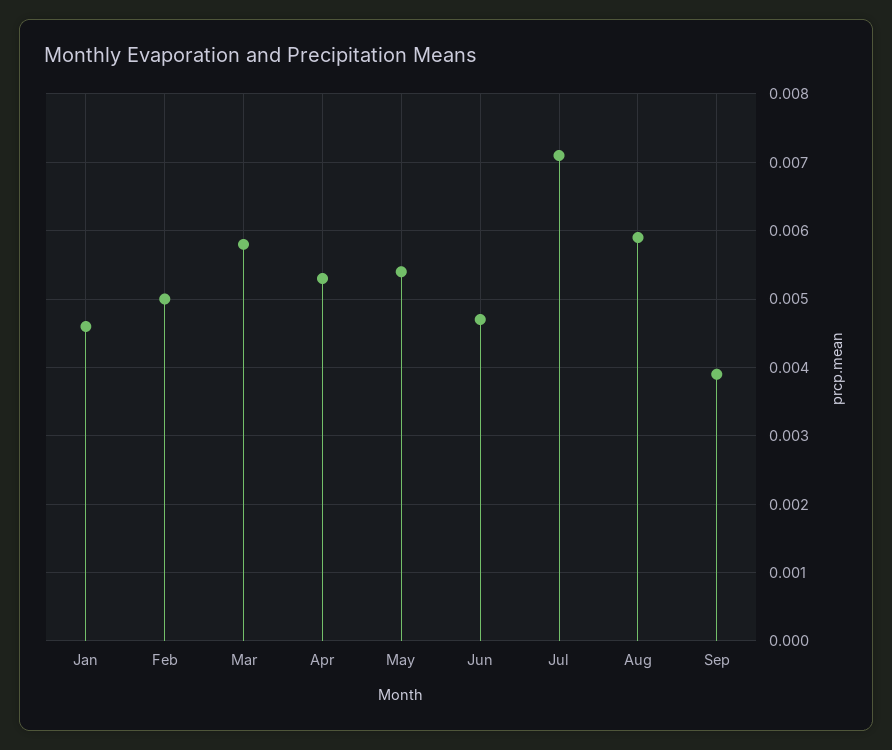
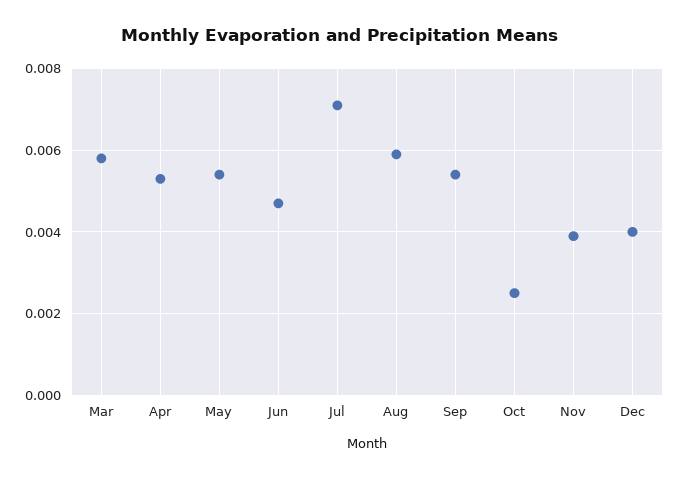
Jan: 0.0046 -> none
Feb: 0.005 -> none
Sep: 0.0039 -> 0.0055
Oct: none -> 0.0025
Nov: none -> 0.004
Dec: none -> 0.004

